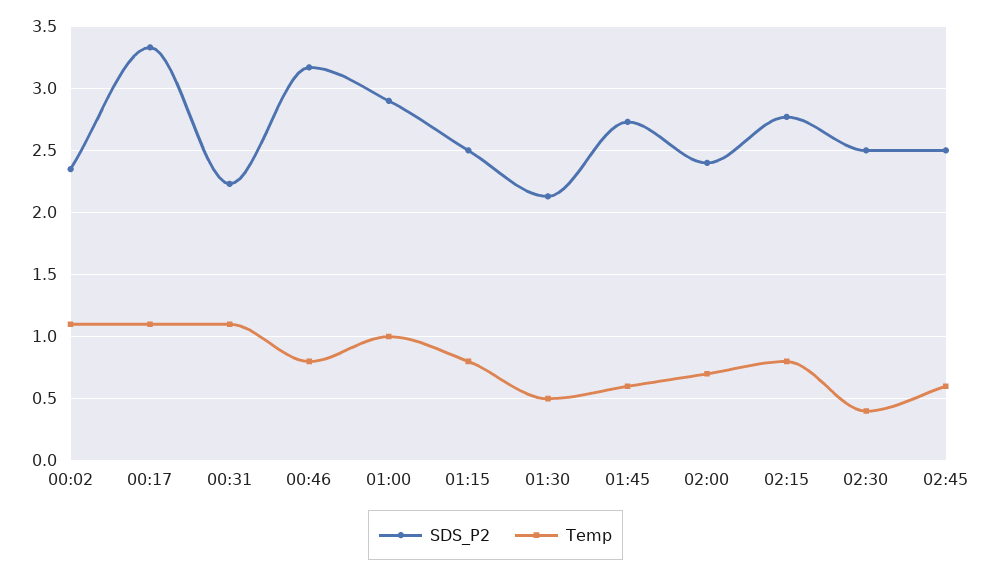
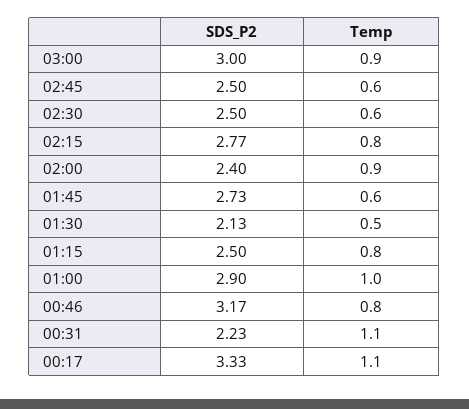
SDS_P2, 00:02: 2.35 -> none
Temp, 00:02: 1.1 -> none
Temp, 02:00: 0.7 -> 0.9
Temp, 02:30: 0.4 -> 0.6
SDS_P2, 03:00: none -> 3
Temp, 03:00: none -> 0.9

